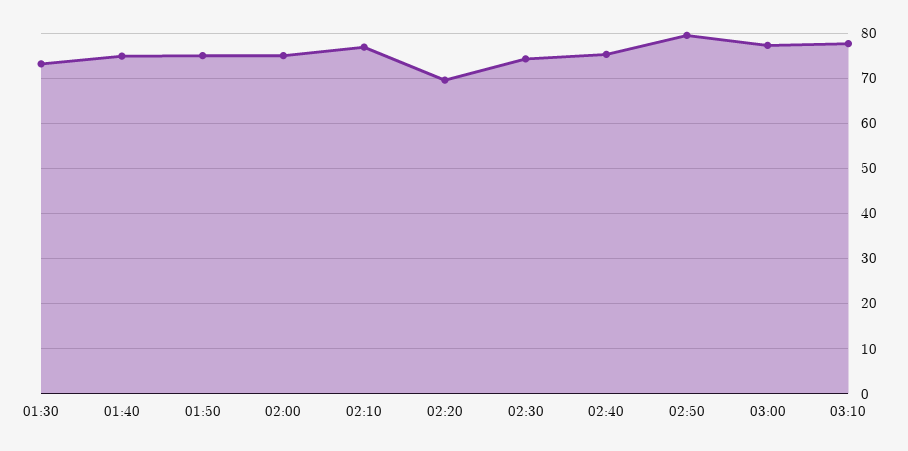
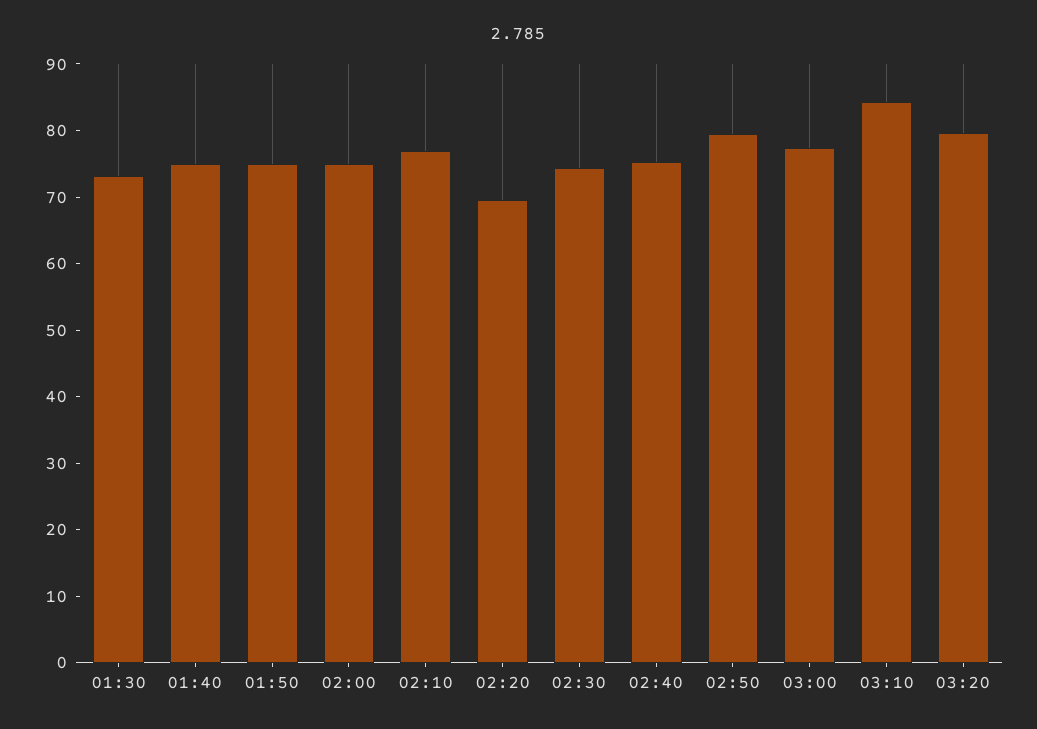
03:10: 78 -> 84
03:20: none -> 80

